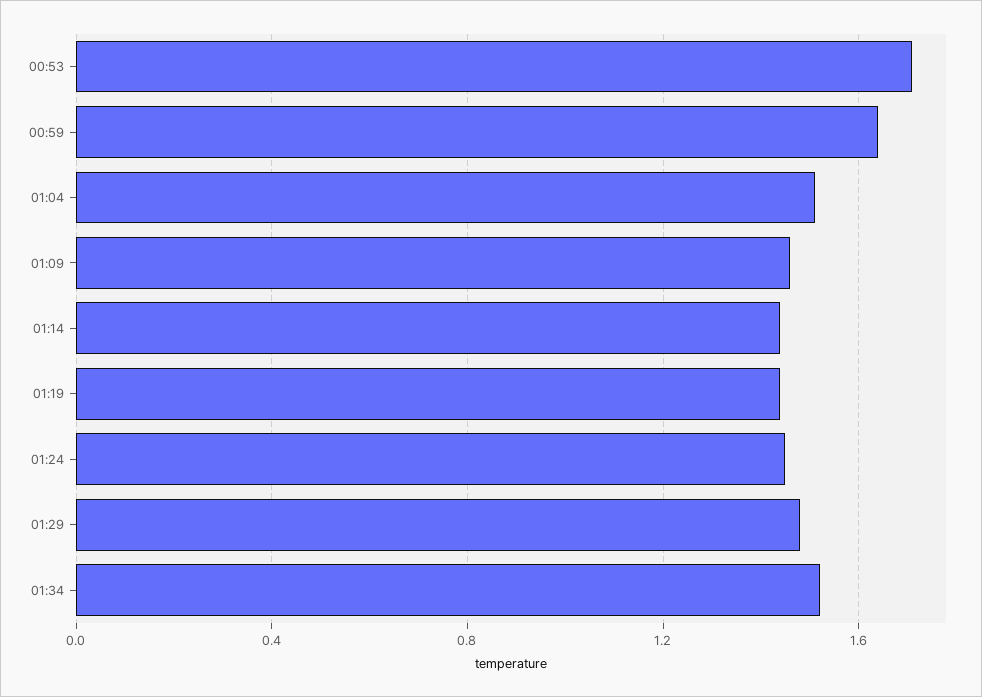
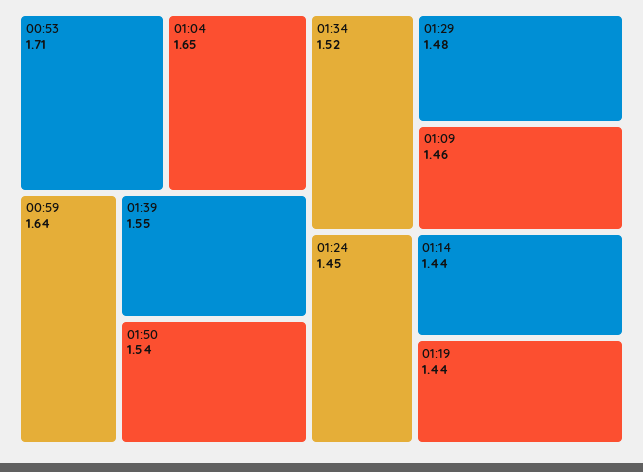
01:04: 1.5 -> 1.65
01:39: none -> 1.55
01:50: none -> 1.54

